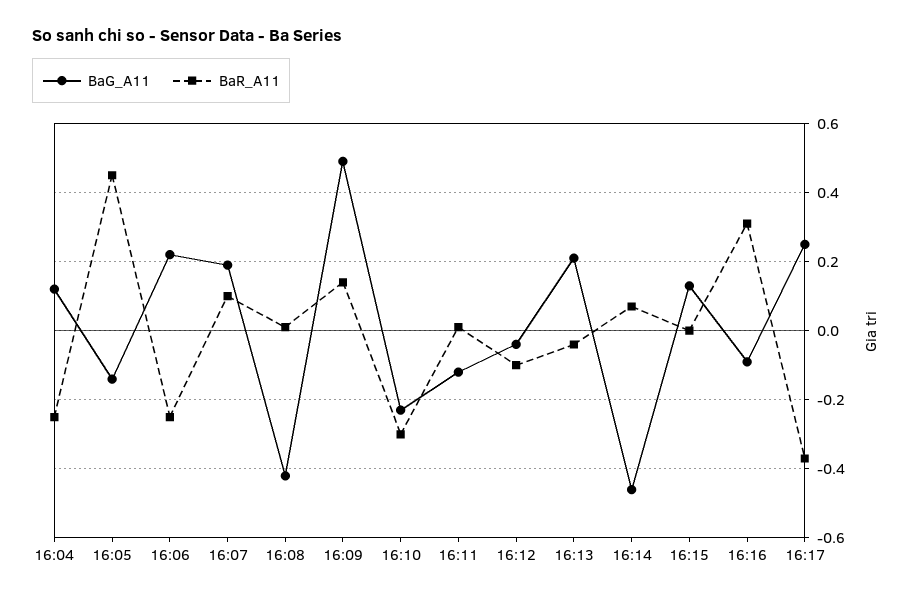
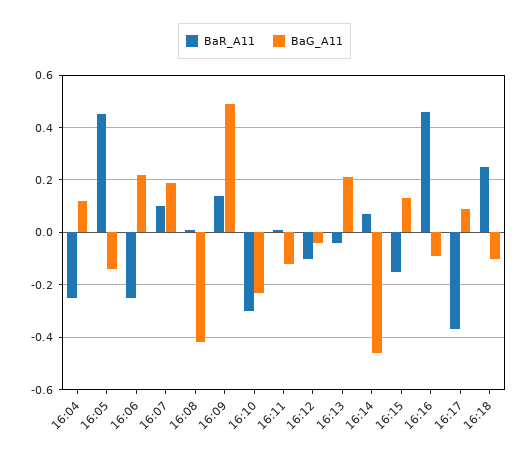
BaR_A11, 16:15: 0 -> -0.15
BaR_A11, 16:16: 0.3 -> 0.45
BaG_A11, 16:17: 0.25 -> 0.1
BaR_A11, 16:18: none -> 0.25
BaG_A11, 16:18: none -> -0.1

